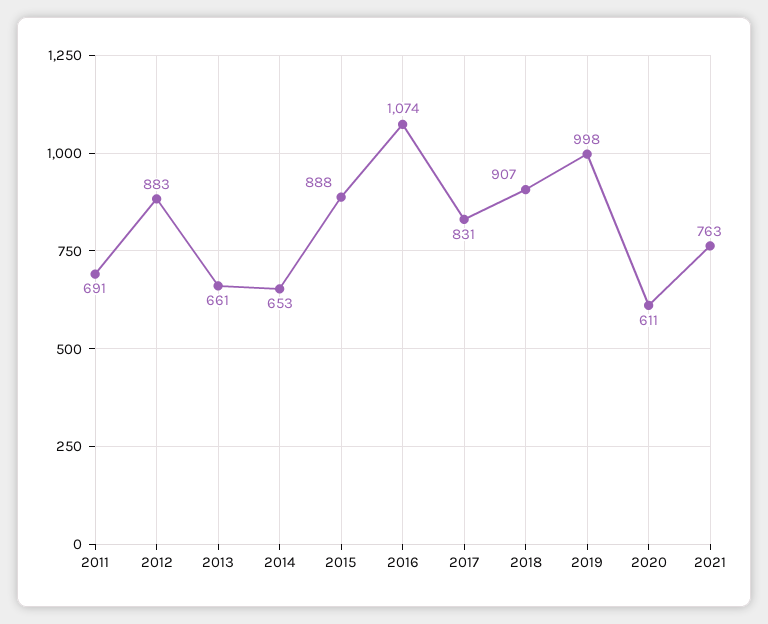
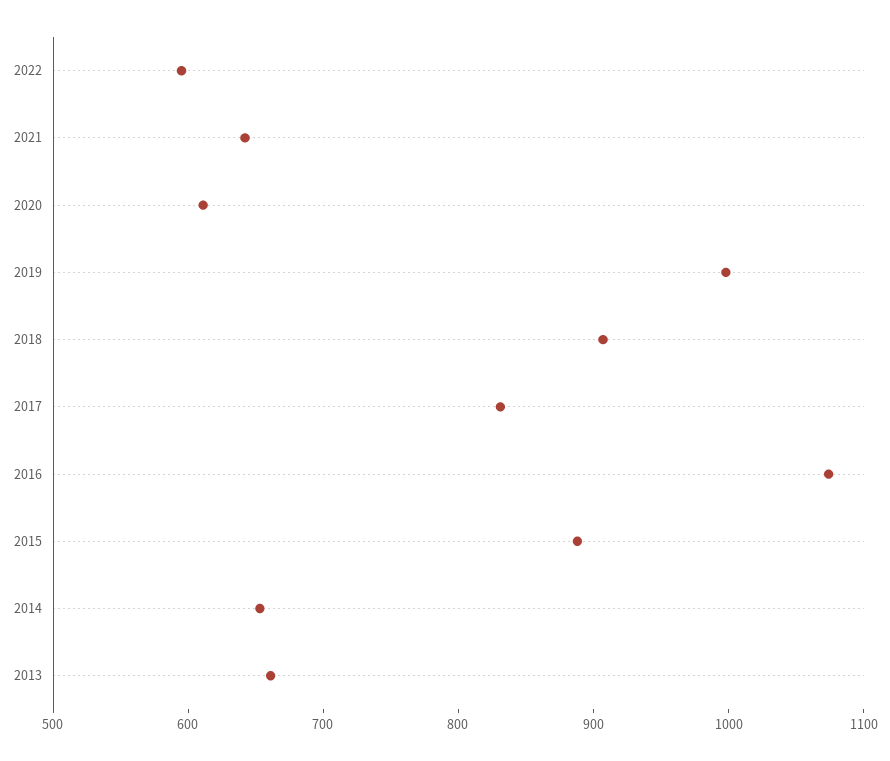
2011: 691 -> none
2012: 883 -> none
2021: 763 -> 640
2022: none -> 600

